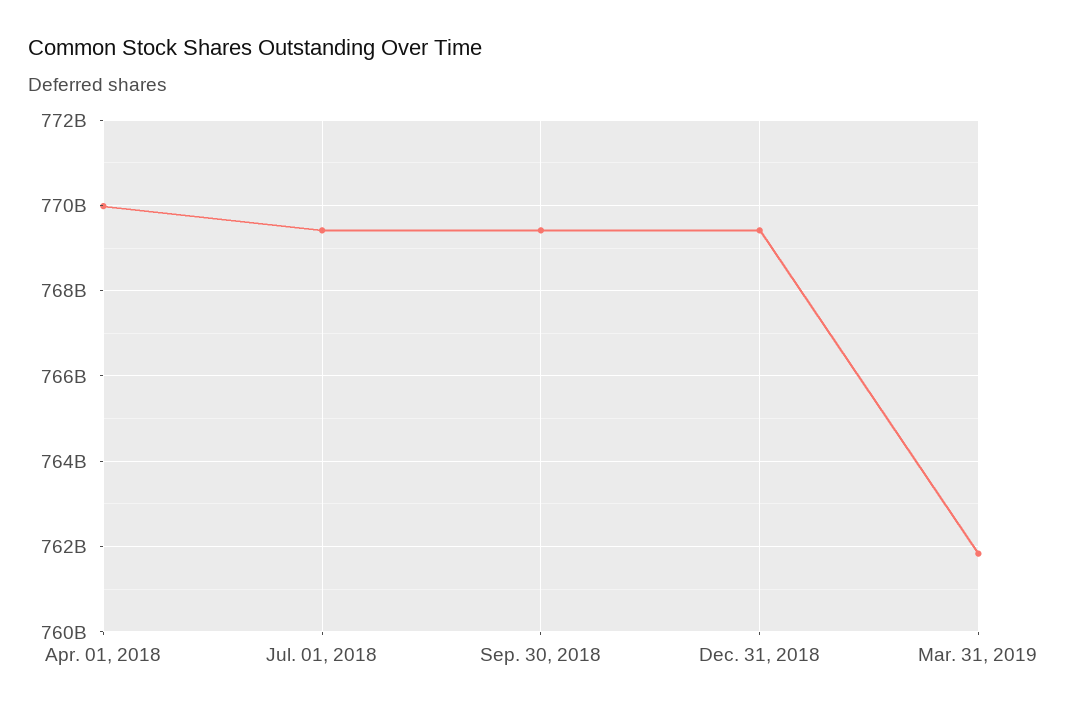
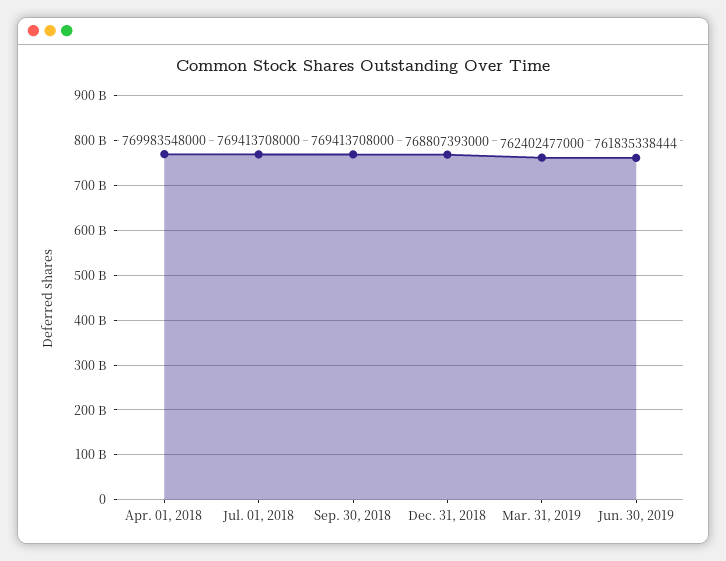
Dec. 31, 2018: 769400000000 -> 768807393000
Mar. 31, 2019: 761800000000 -> 762402477000
Jun. 30, 2019: none -> 761835338444

